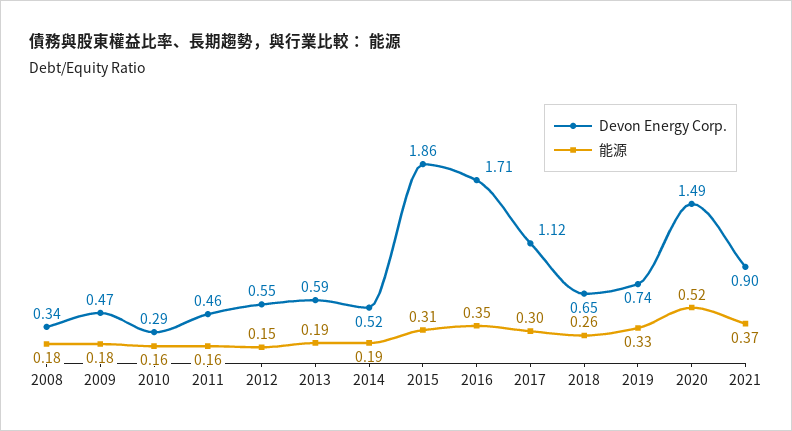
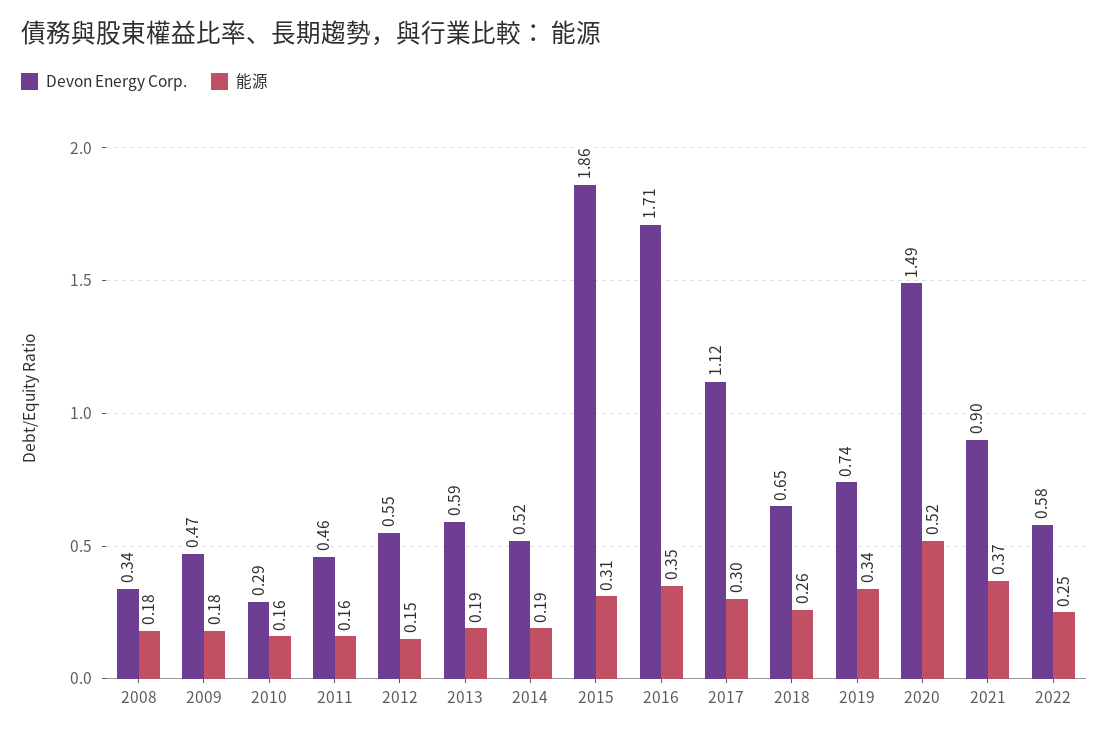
能源, 2019: 0.33 -> 0.34
Devon Energy Corp., 2022: none -> 0.58
能源, 2022: none -> 0.25

